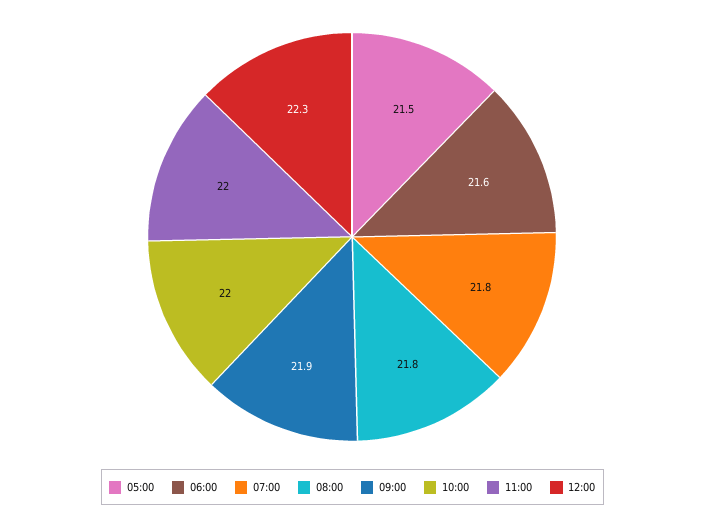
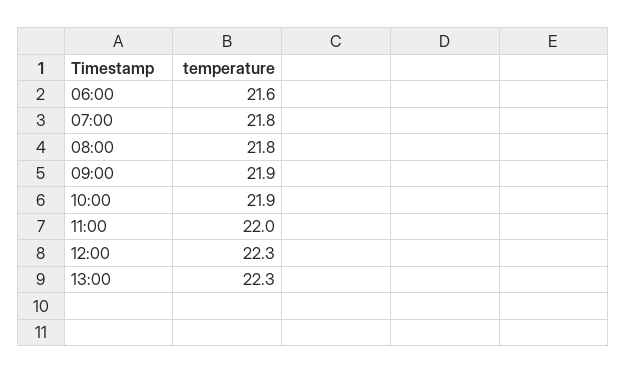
05:00: 21.5 -> none
10:00: 22 -> 21.9
13:00: none -> 22.3

